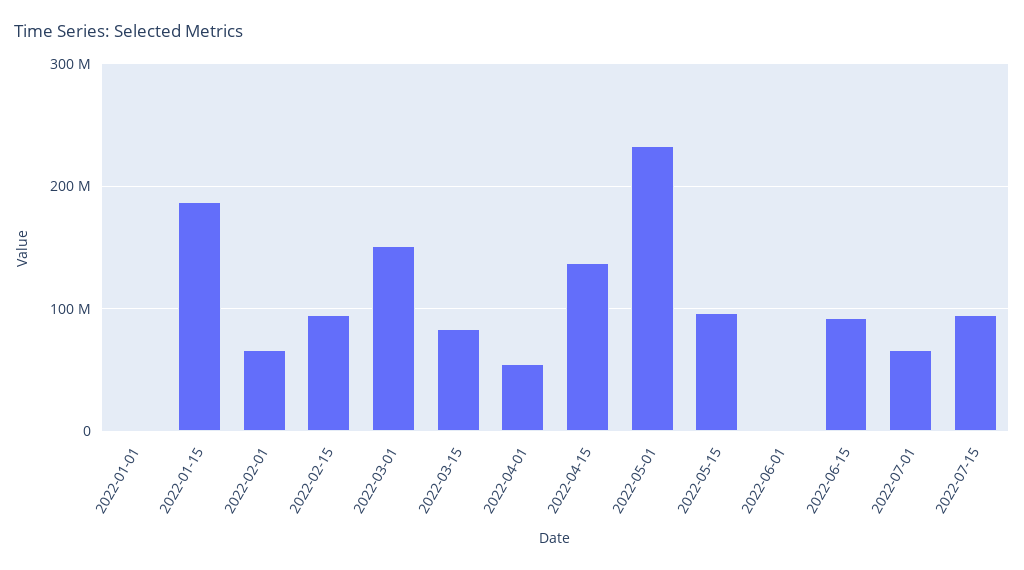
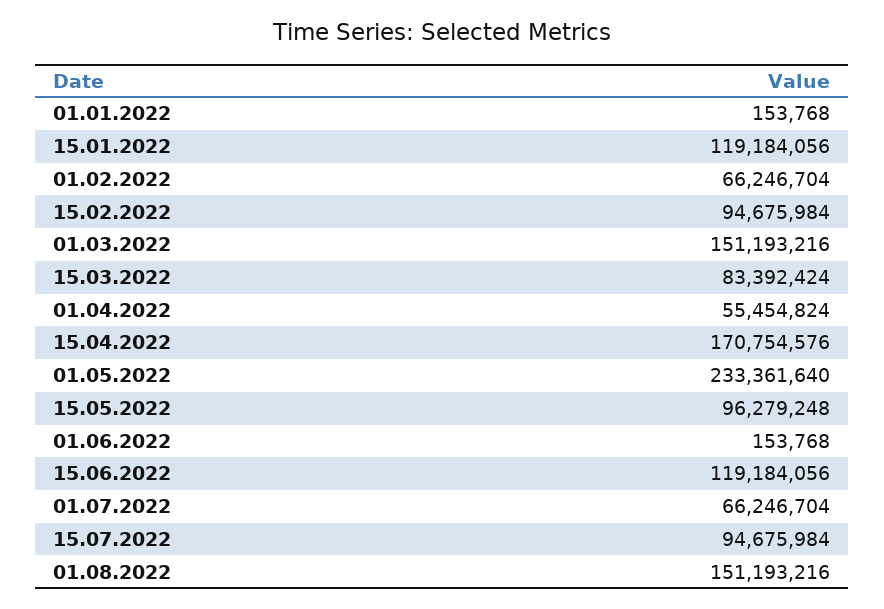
2022-01-15: 190000000 -> 119184056
2022-04-15: 140000000 -> 170754576
2022-06-15: 90000000 -> 119184056
01.08.2022: none -> 151193216

